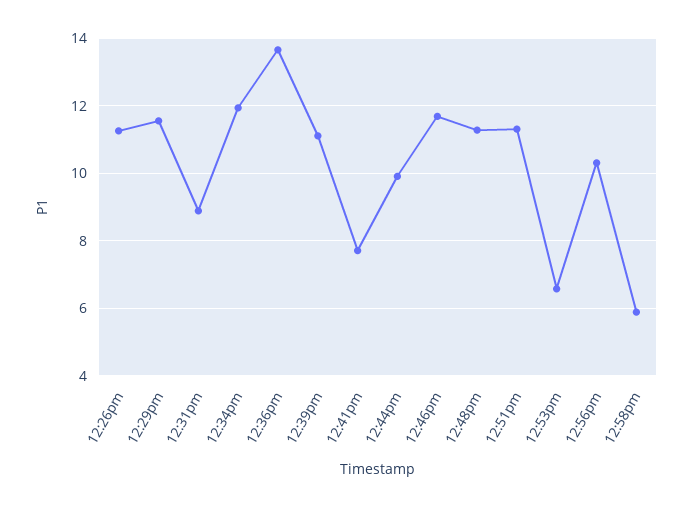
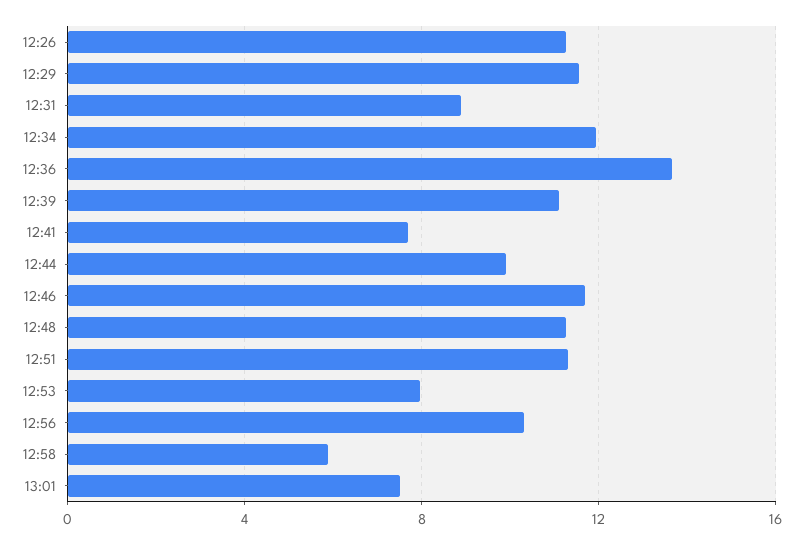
12:53pm: 6.6 -> 8
13:01: none -> 7.5

